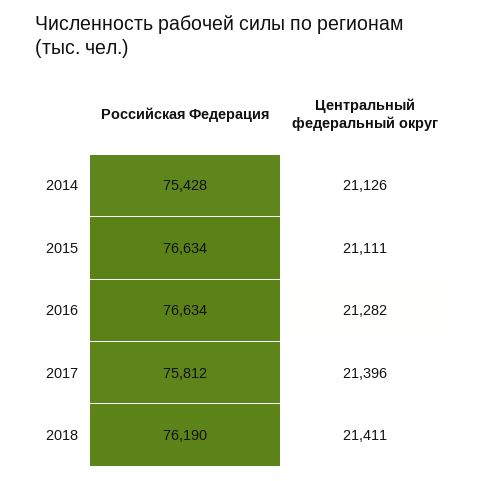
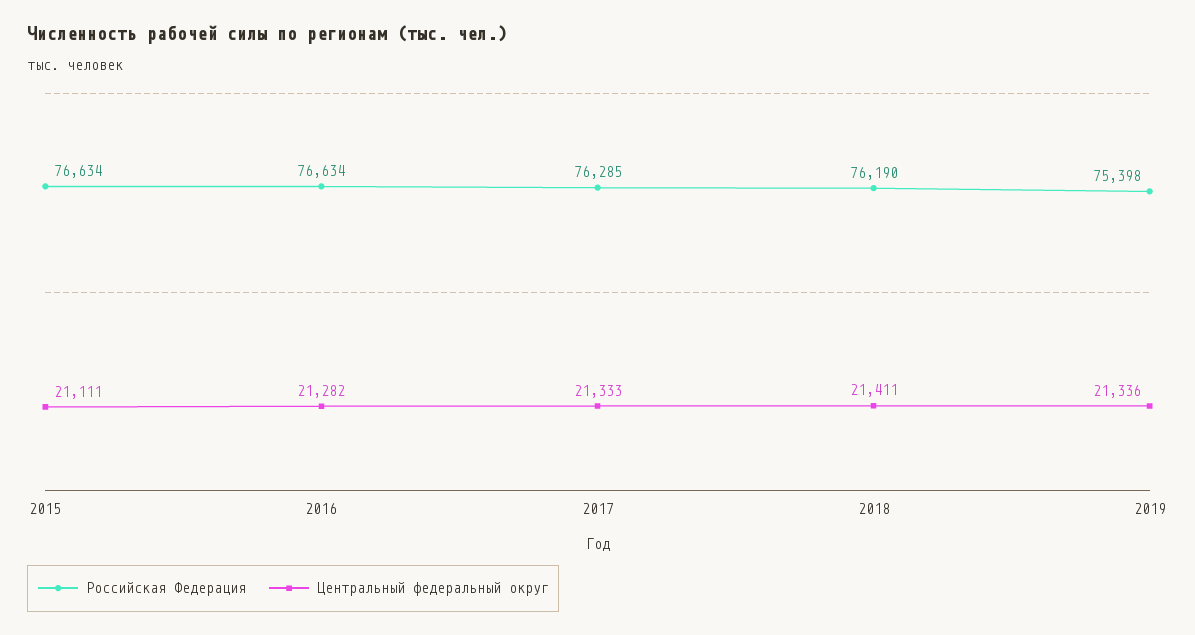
Российская Федерация, 2014: 75428 -> none
Центральный федеральный округ, 2014: 21126 -> none
Российская Федерация, 2017: 75812 -> 76285
Центральный федеральный округ, 2017: 21396 -> 21333
Российская Федерация, 2019: none -> 75398
Центральный федеральный округ, 2019: none -> 21336

